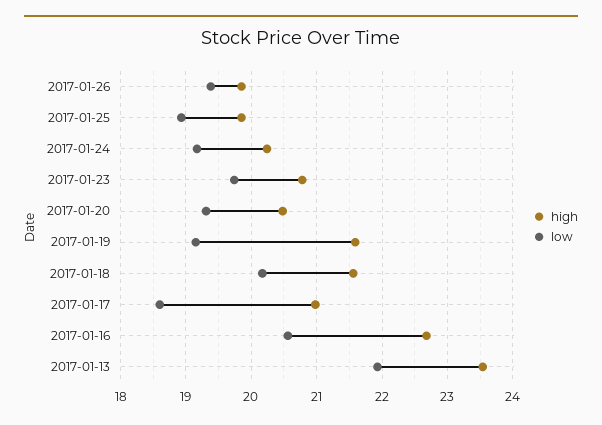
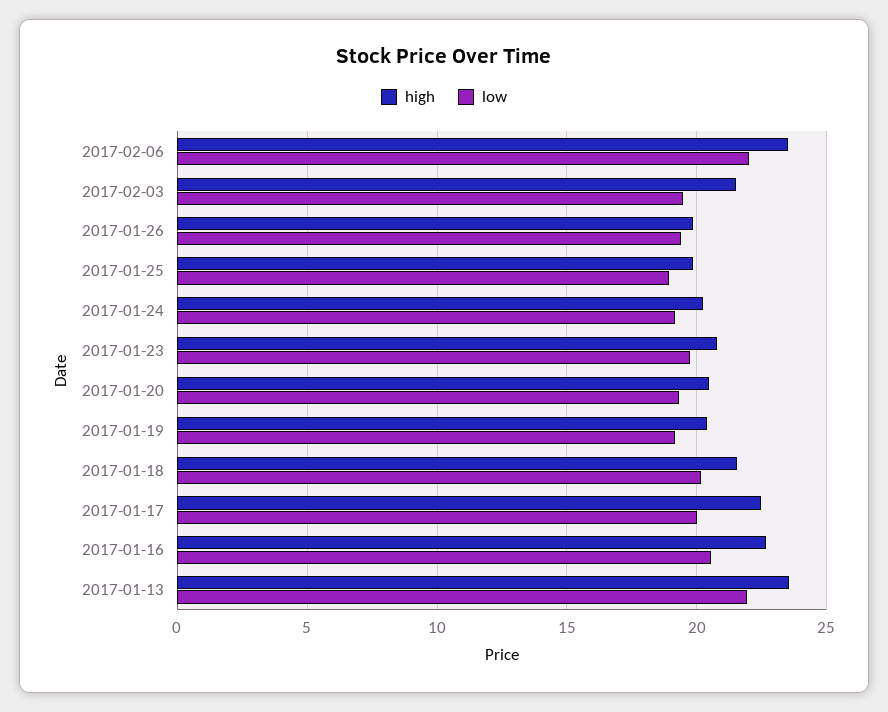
high, 2017-01-19: 21.6 -> 20.5
high, 2017-01-17: 21 -> 22.5
low, 2017-01-17: 18.6 -> 20
high, 2017-02-06: none -> 23.5
low, 2017-02-06: none -> 22
high, 2017-02-03: none -> 21.5
low, 2017-02-03: none -> 19.5

